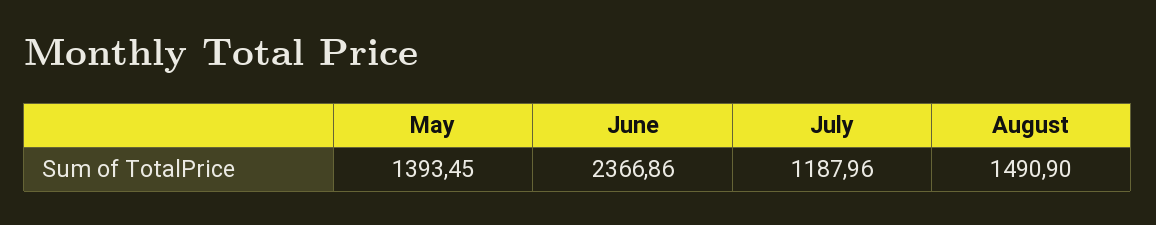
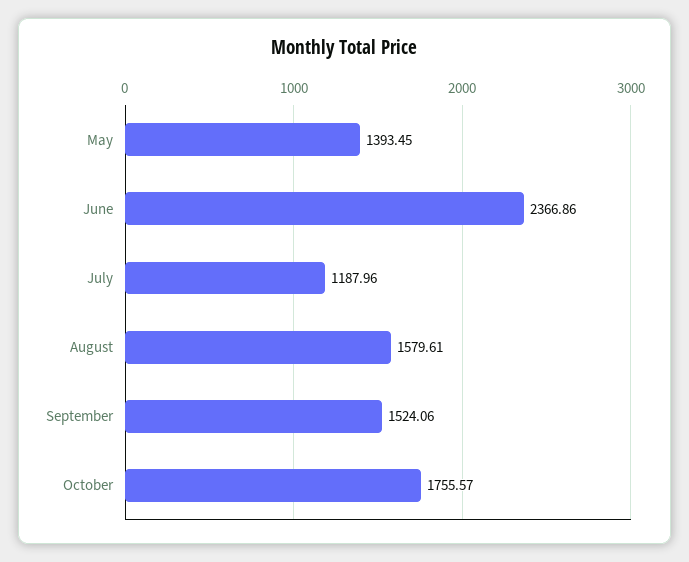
August: 1490.9 -> 1579.61
September: none -> 1524.06
October: none -> 1755.57

